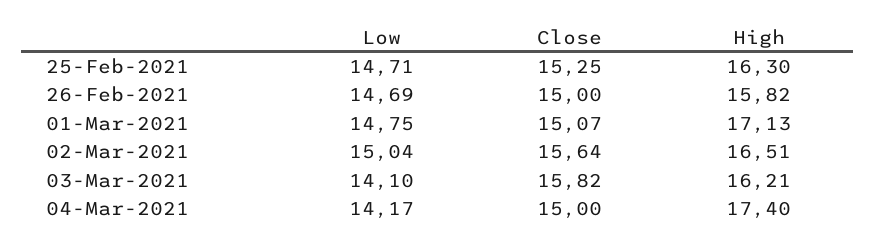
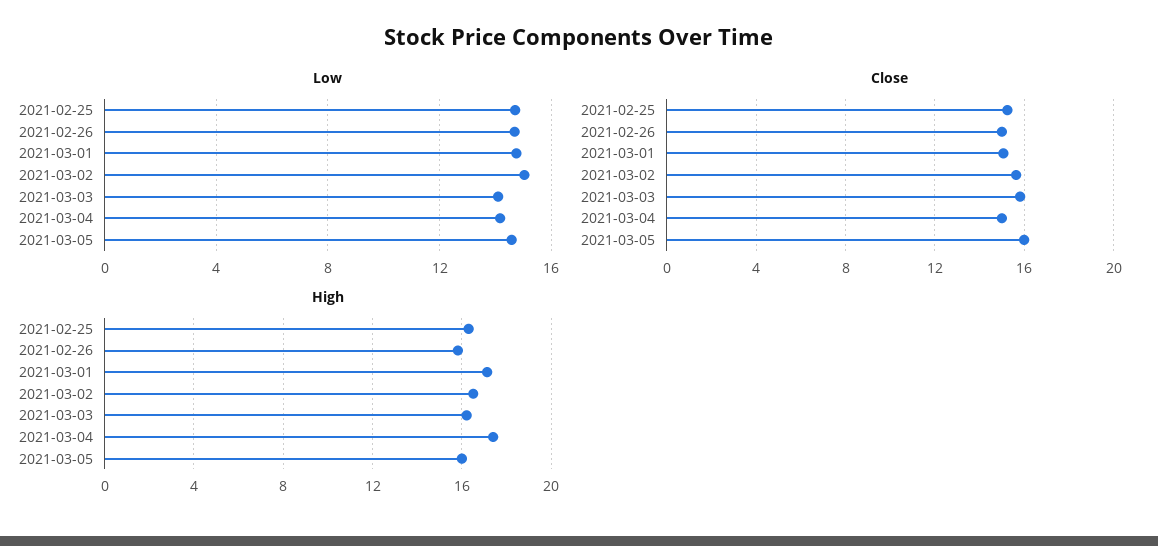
Low, 2021-03-05: none -> 14.5
Close, 2021-03-05: none -> 16
High, 2021-03-05: none -> 16

